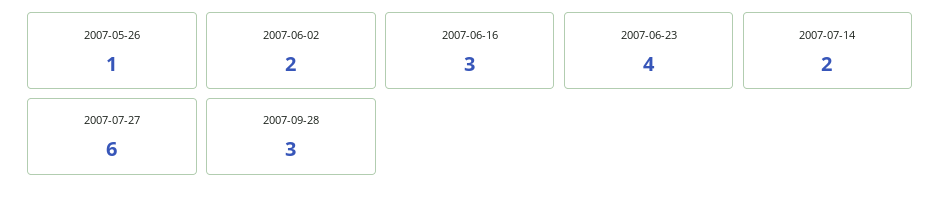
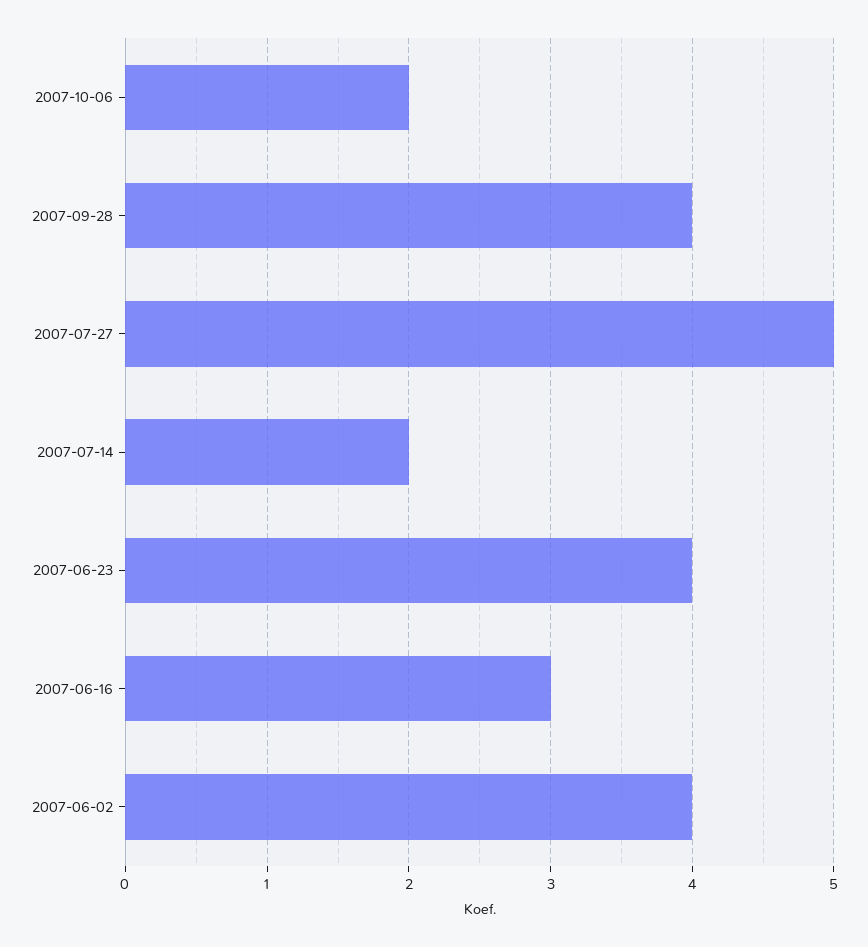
2007-05-26: 1 -> none
2007-06-02: 2 -> 4
2007-07-27: 6 -> 5
2007-09-28: 3 -> 4
2007-10-06: none -> 2

